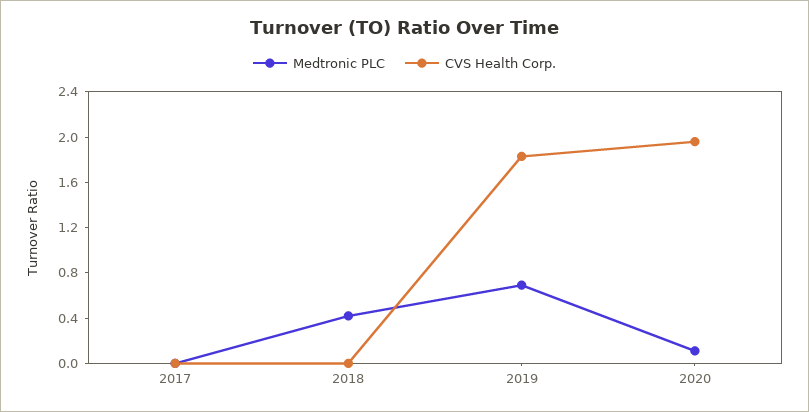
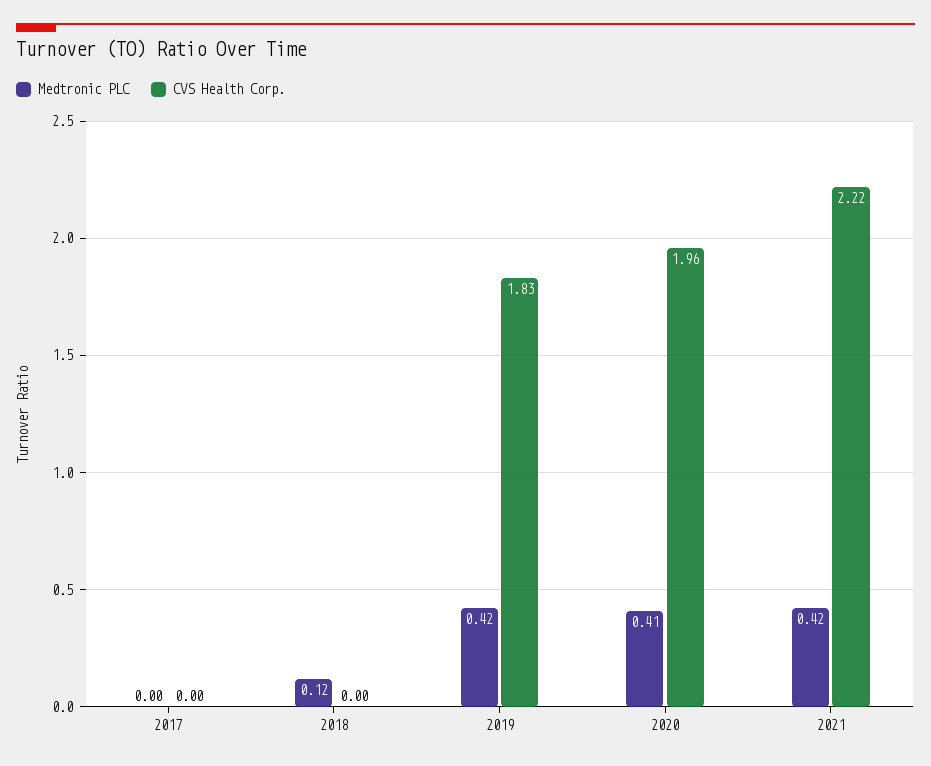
Medtronic PLC, 2018: 0.4 -> 0.12
Medtronic PLC, 2019: 0.7 -> 0.42
Medtronic PLC, 2020: 0.1 -> 0.41
Medtronic PLC, 2021: none -> 0.42
CVS Health Corp., 2021: none -> 2.22

